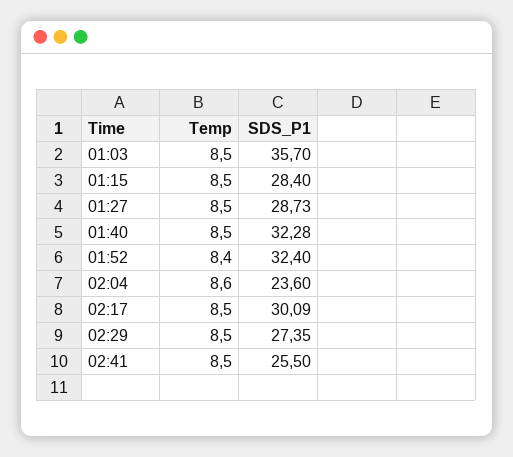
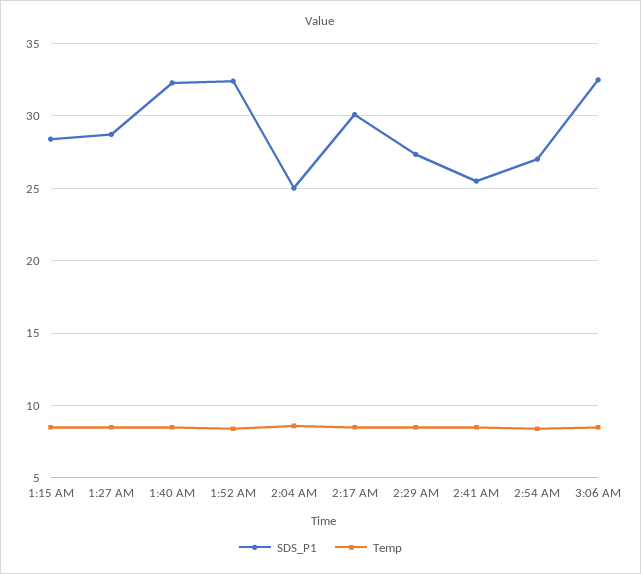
Temp, 01:03: 8.5 -> none
SDS_P1, 01:03: 35.7 -> none
SDS_P1, 02:04: 23.6 -> 25
SDS_P1, 2:54 AM: none -> 27
Temp, 2:54 AM: none -> 8.5
SDS_P1, 3:06 AM: none -> 32.5
Temp, 3:06 AM: none -> 8.5

